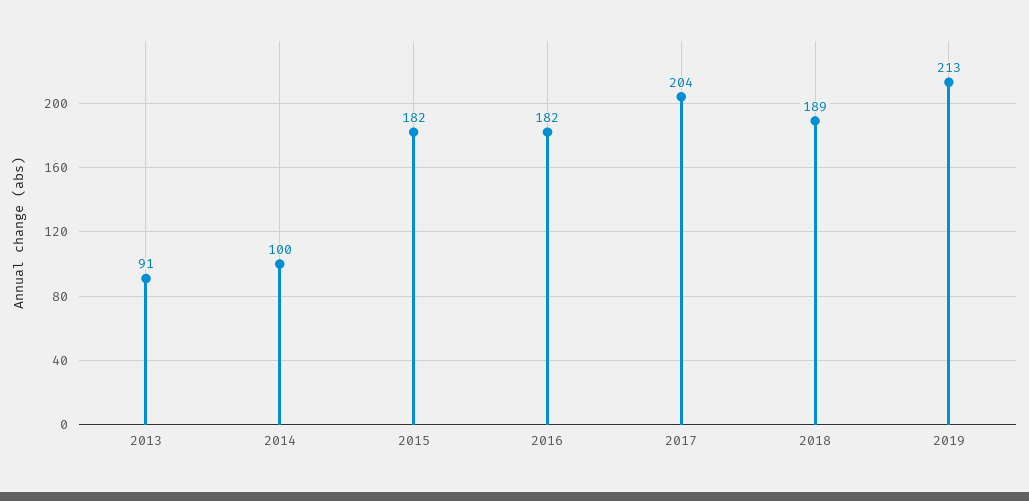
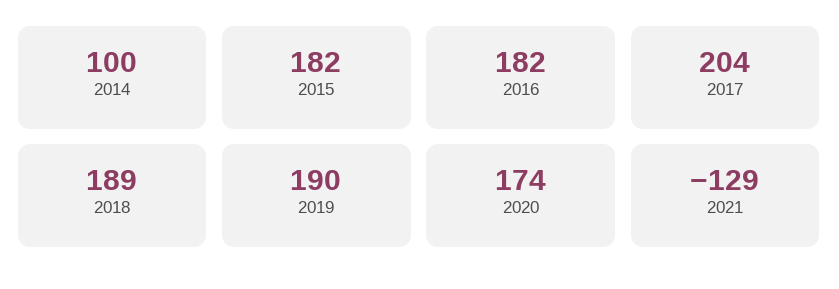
2013: 91 -> none
2019: 213 -> 190
2020: none -> 174
2021: none -> -129

